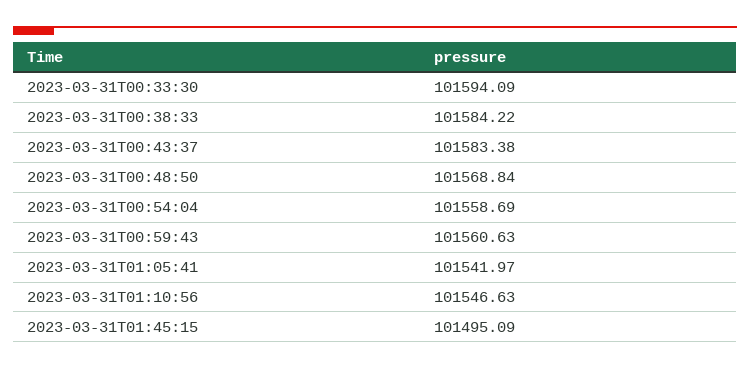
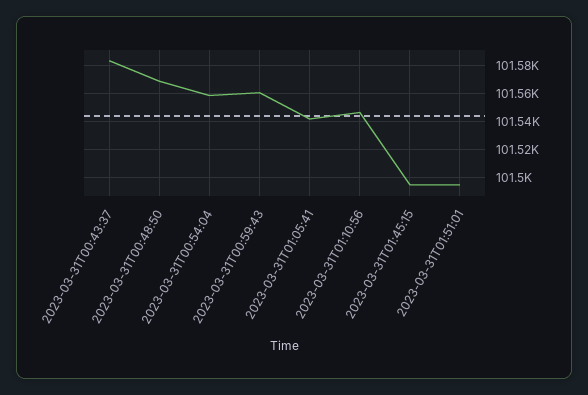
2023-03-31T00:33:30: 101594.09 -> none
2023-03-31T00:38:33: 101584.22 -> none
2023-03-31T01:51:01: none -> 101495

